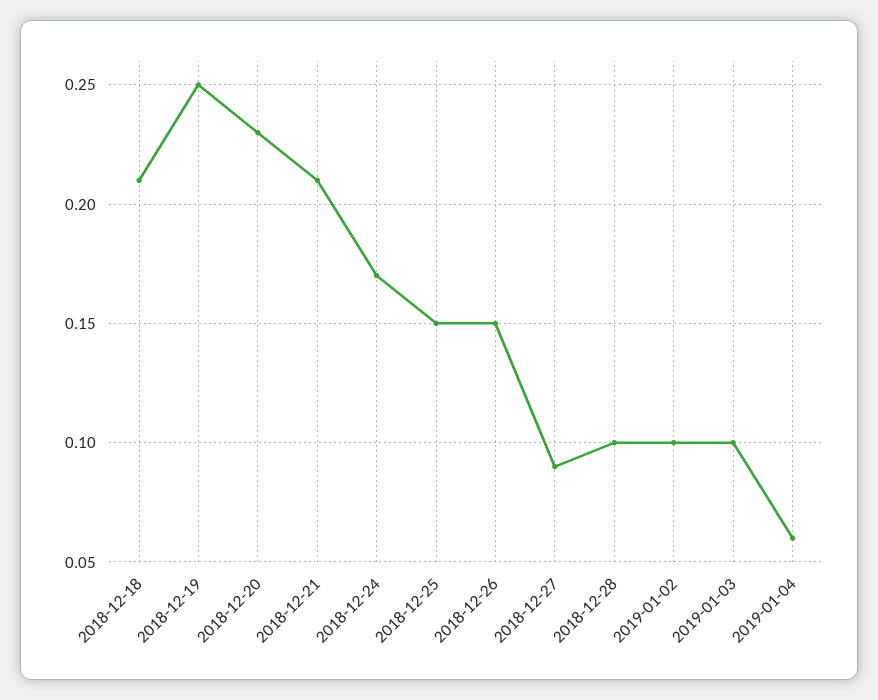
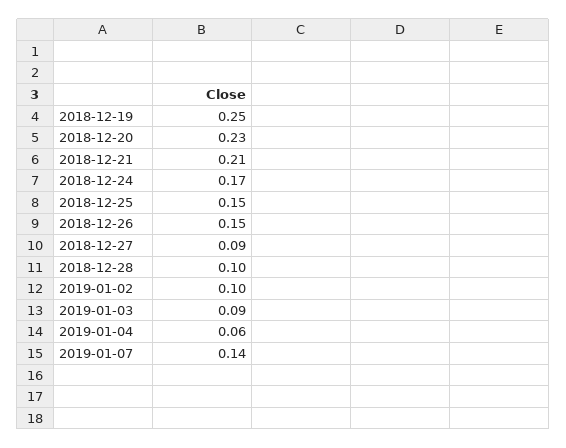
2018-12-18: 0.21 -> none
2019-01-03: 0.1 -> 0.09
2019-01-07: none -> 0.14

